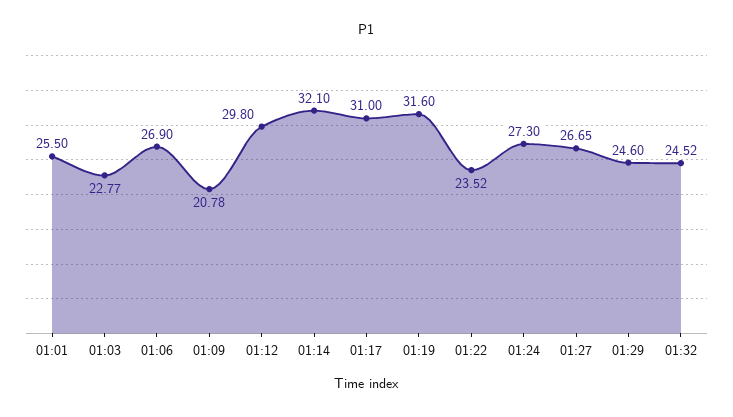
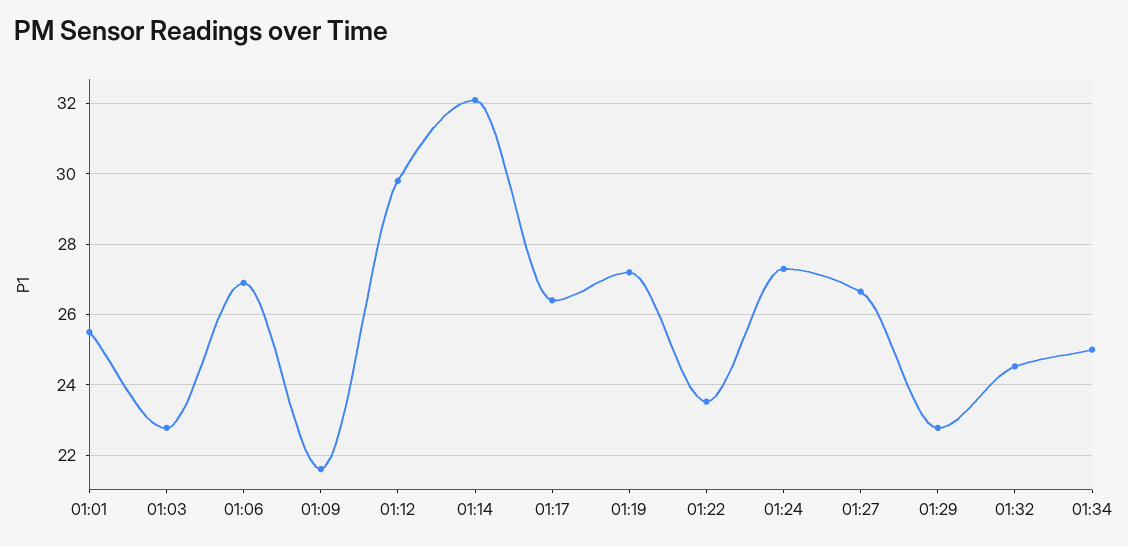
01:09: 20.78 -> 21.6
01:17: 31 -> 26.4
01:19: 31.6 -> 27.2
01:29: 24.6 -> 22.8
01:34: none -> 25

